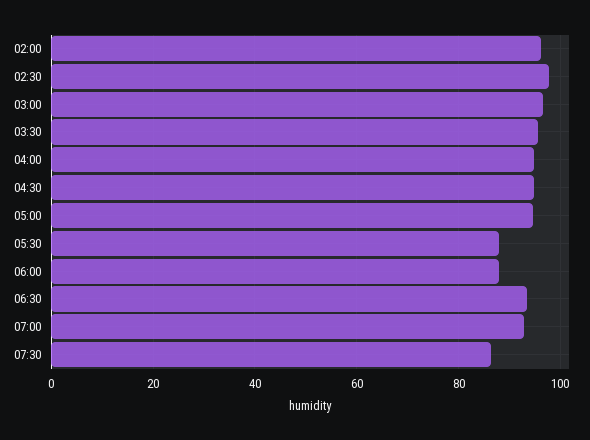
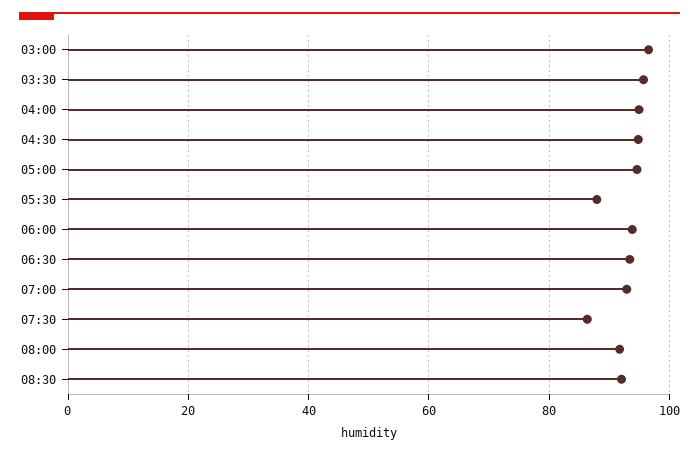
02:00: 96 -> none
02:30: 98 -> none
06:00: 88 -> 94
08:00: none -> 92
08:30: none -> 92

